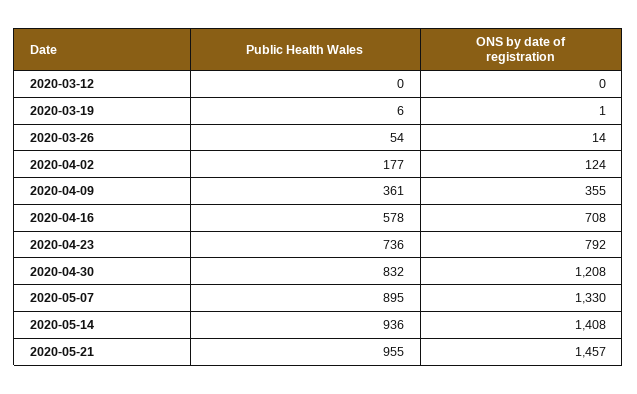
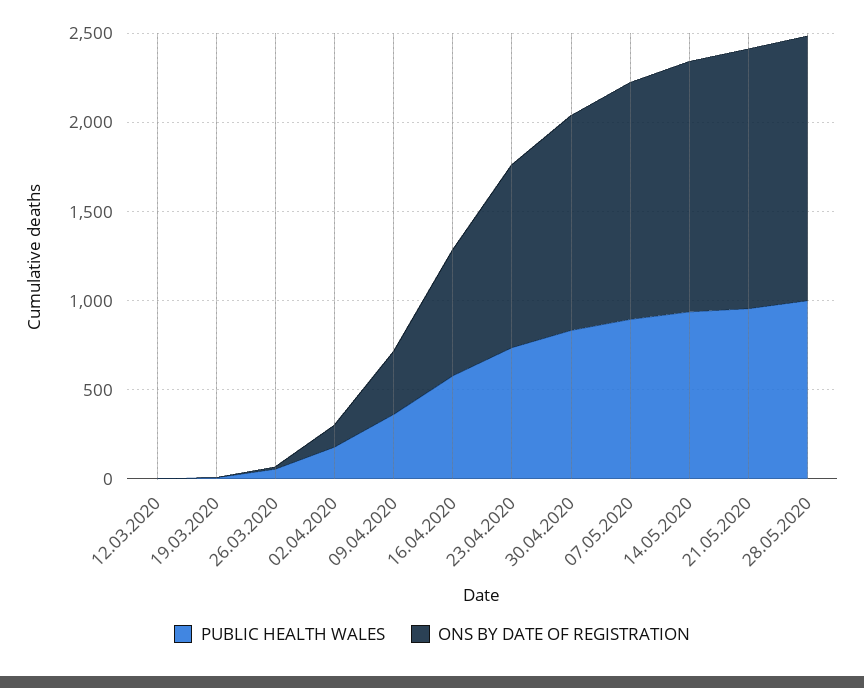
ONS by date of registration, 2020-04-23: 792 -> 1000
Public Health Wales, 28.05.2020: none -> 1000
ONS by date of registration, 28.05.2020: none -> 1500

